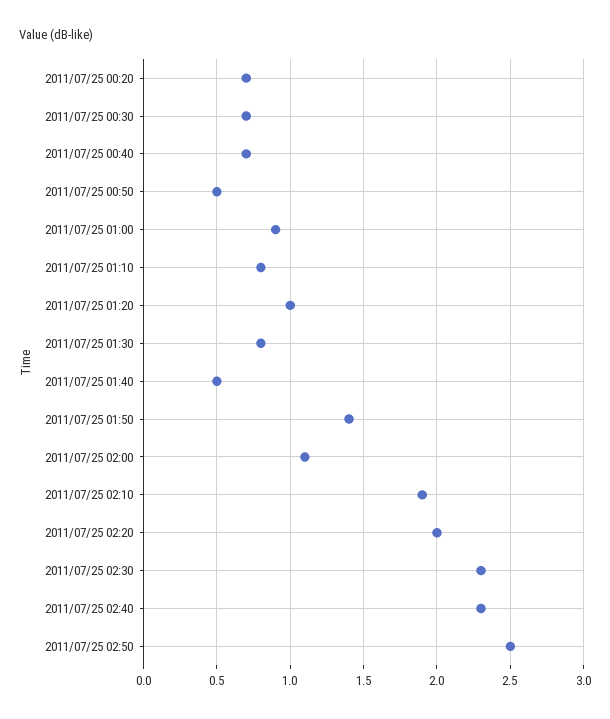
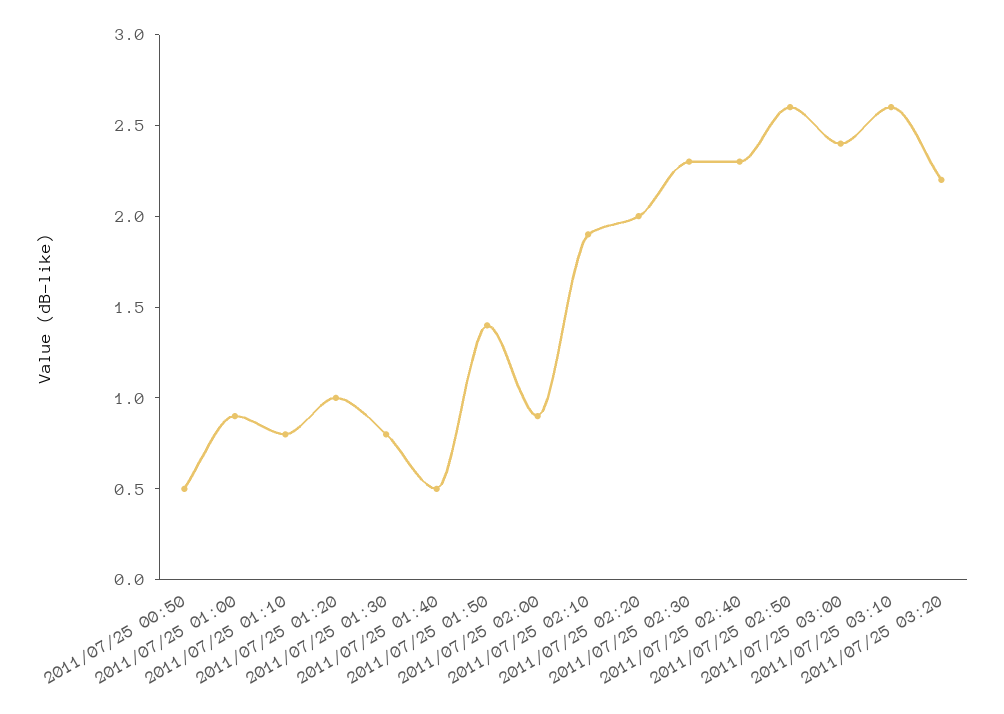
2011/07/25 00:20: 0.7 -> none
2011/07/25 00:30: 0.7 -> none
2011/07/25 00:40: 0.7 -> none
2011/07/25 02:00: 1.1 -> 0.9
2011/07/25 02:50: 2.5 -> 2.6
2011/07/25 03:00: none -> 2.4
2011/07/25 03:10: none -> 2.6
2011/07/25 03:20: none -> 2.2

